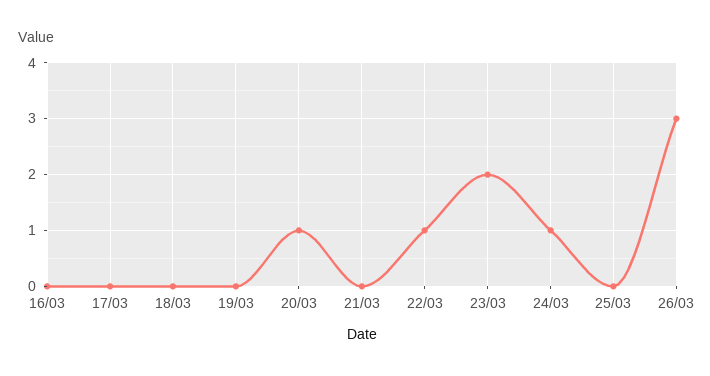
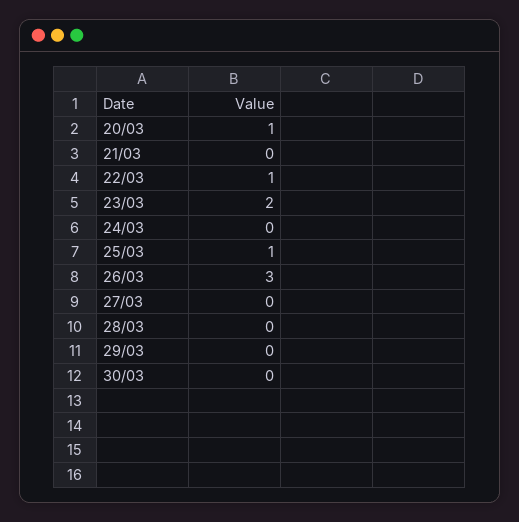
16/03: 0 -> none
17/03: 0 -> none
18/03: 0 -> none
19/03: 0 -> none
24/03: 1 -> 0
25/03: 0 -> 1
27/03: none -> 0
28/03: none -> 0
29/03: none -> 0
30/03: none -> 0

